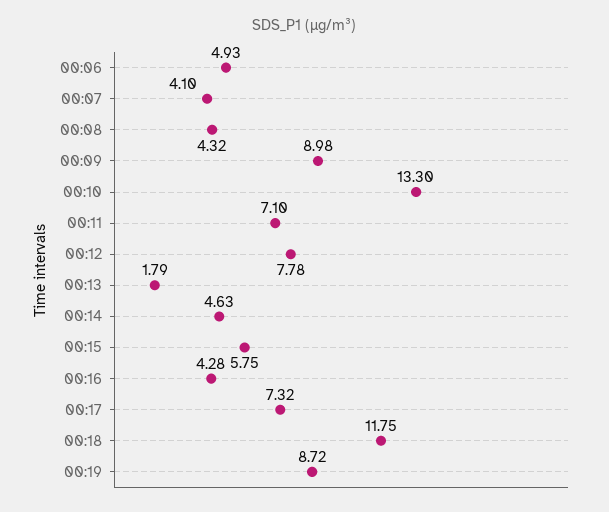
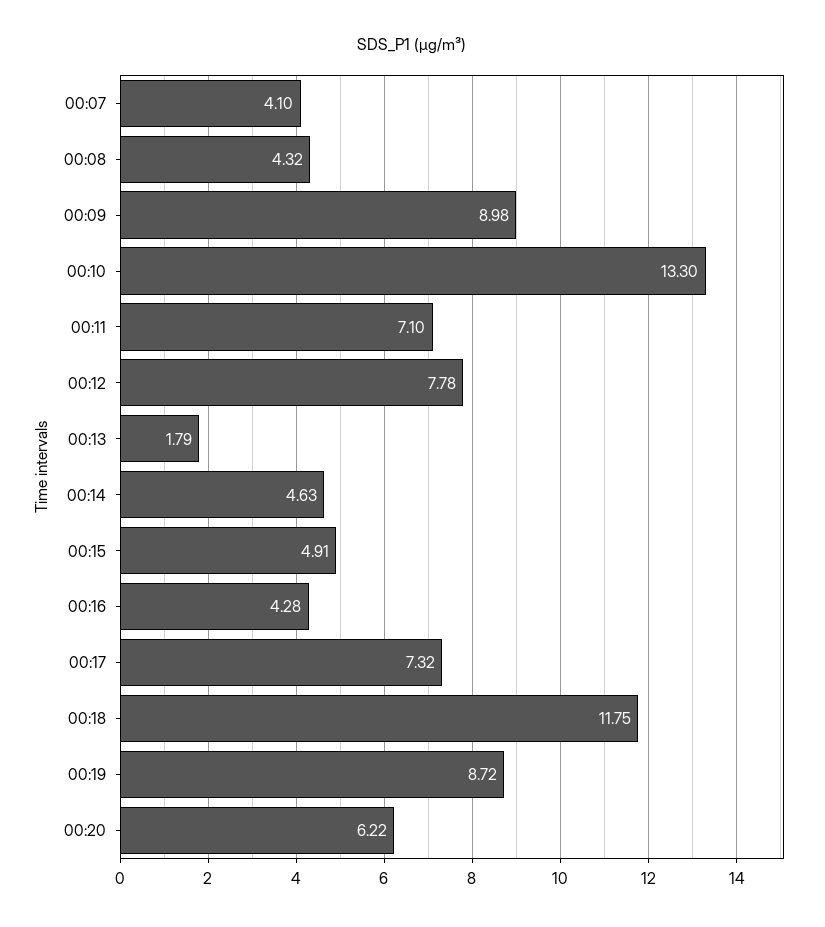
00:06: 4.93 -> none
00:15: 5.75 -> 4.91
00:20: none -> 6.22

